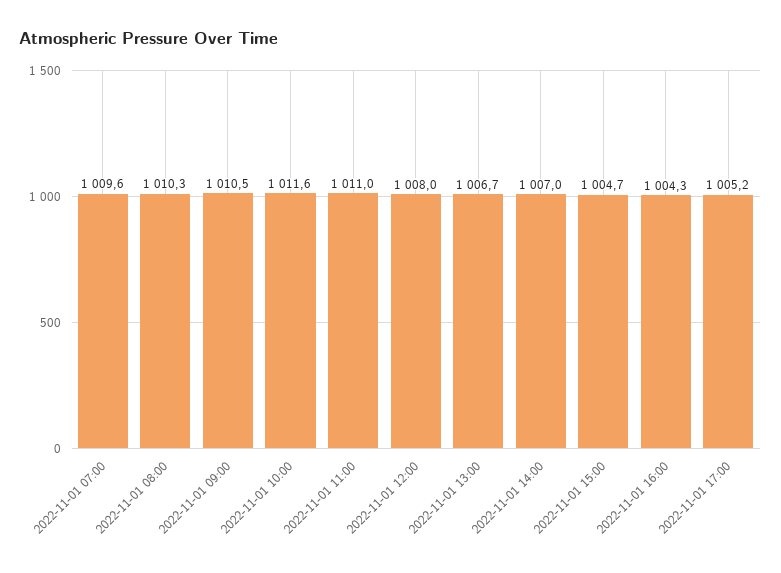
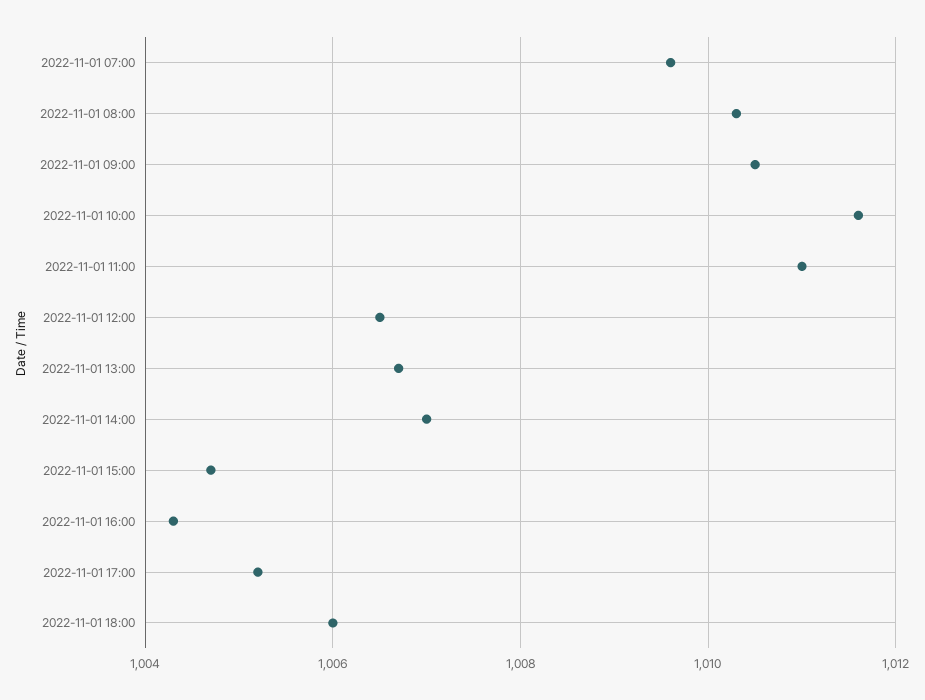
2022-11-01 12:00: 1008 -> 1006.5
2022-11-01 18:00: none -> 1006

